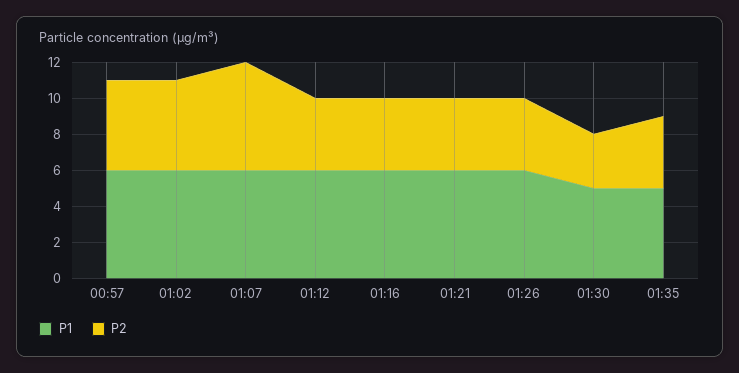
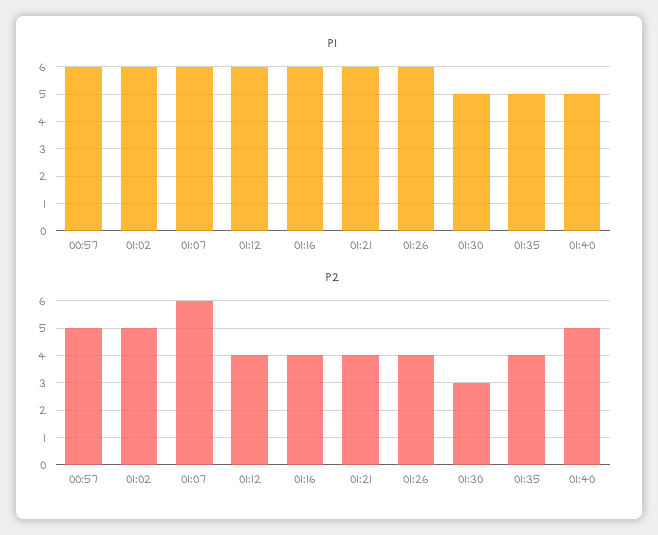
P1, 01:40: none -> 5
P2, 01:40: none -> 5

